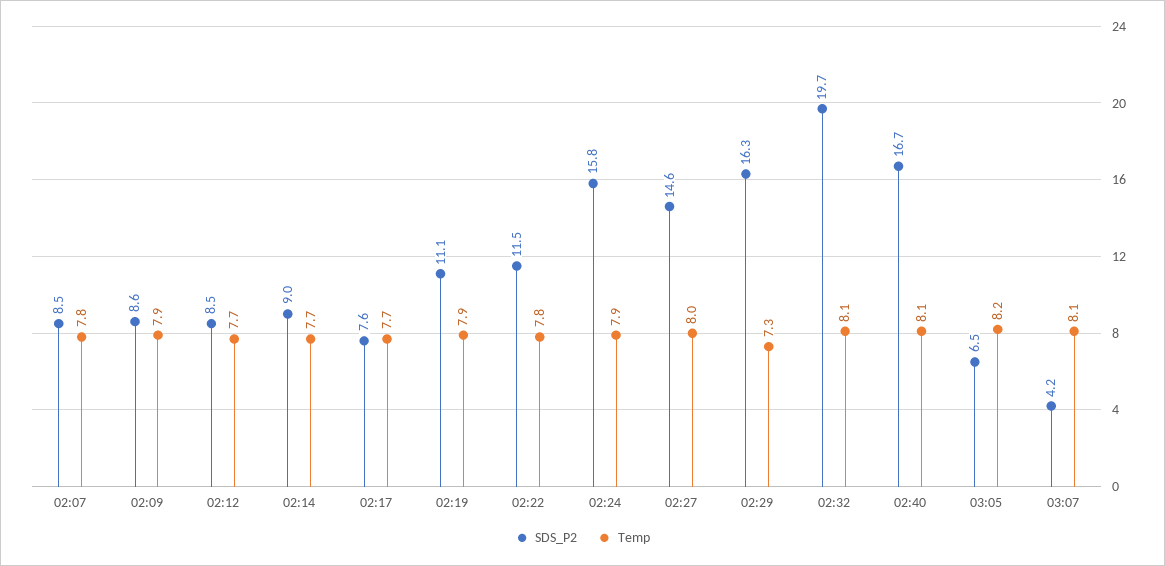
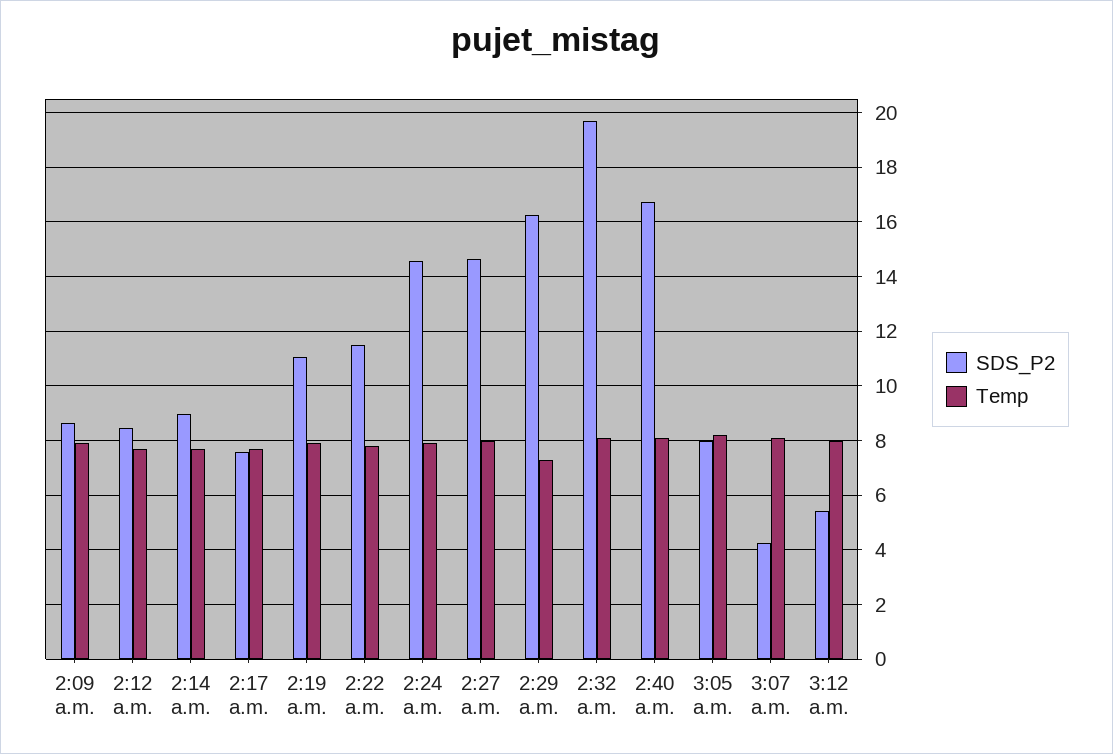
SDS_P2, 02:07: 8.5 -> none
Temp, 02:07: 7.8 -> none
SDS_P2, 02:24: 15.8 -> 14.5
SDS_P2, 03:05: 6.5 -> 8
SDS_P2, 3:12 a.m.: none -> 5.5
Temp, 3:12 a.m.: none -> 8

